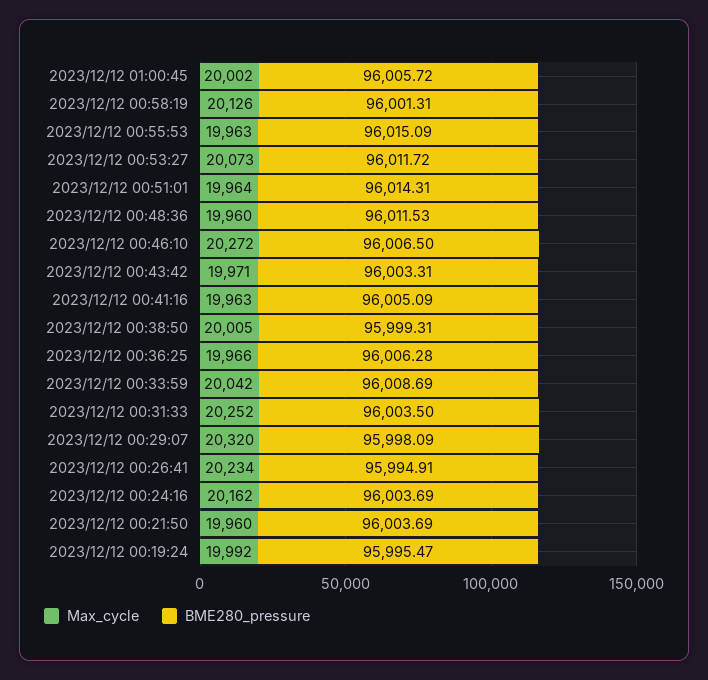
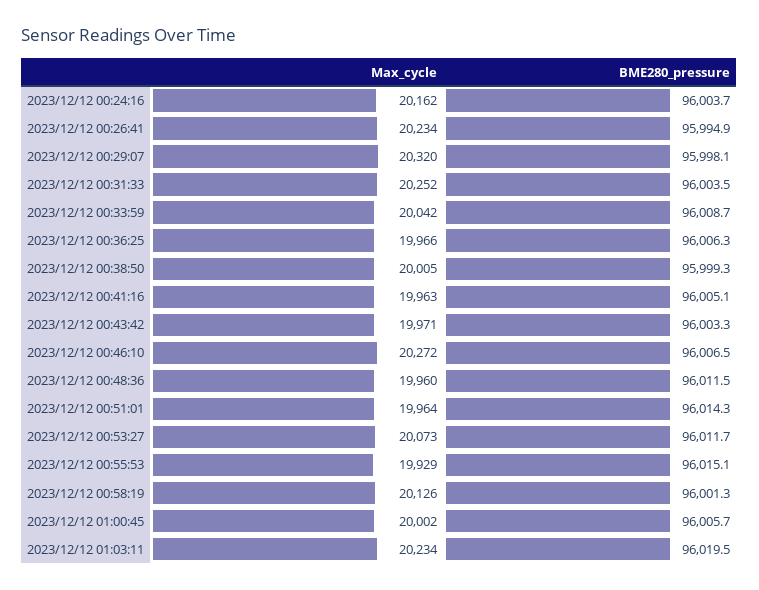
Max_cycle, 2023/12/12 00:55:53: 19963 -> 19929
Max_cycle, 2023/12/12 00:21:50: 19960 -> none
BME280_pressure, 2023/12/12 00:21:50: 96003.69 -> none
Max_cycle, 2023/12/12 00:19:24: 19992 -> none
BME280_pressure, 2023/12/12 00:19:24: 95995.47 -> none
Max_cycle, 2023/12/12 01:03:11: none -> 20234
BME280_pressure, 2023/12/12 01:03:11: none -> 96019.5

